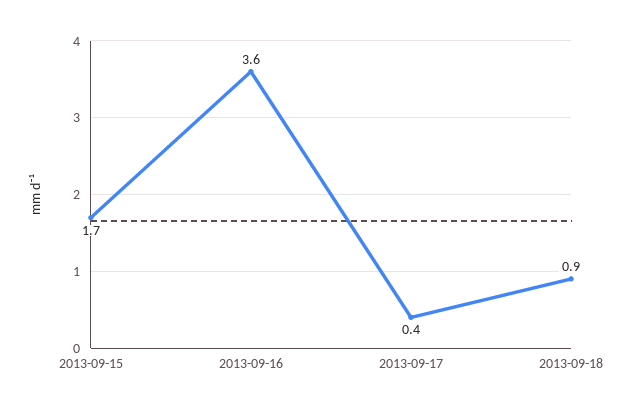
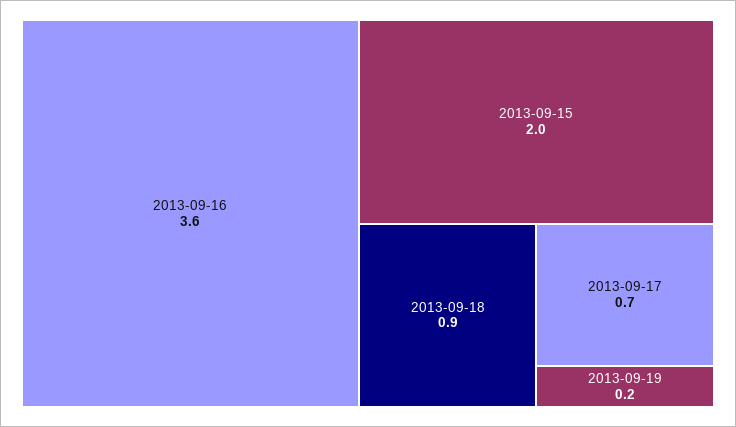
2013-09-15: 1.7 -> 2
2013-09-17: 0.4 -> 0.7
2013-09-19: none -> 0.2

